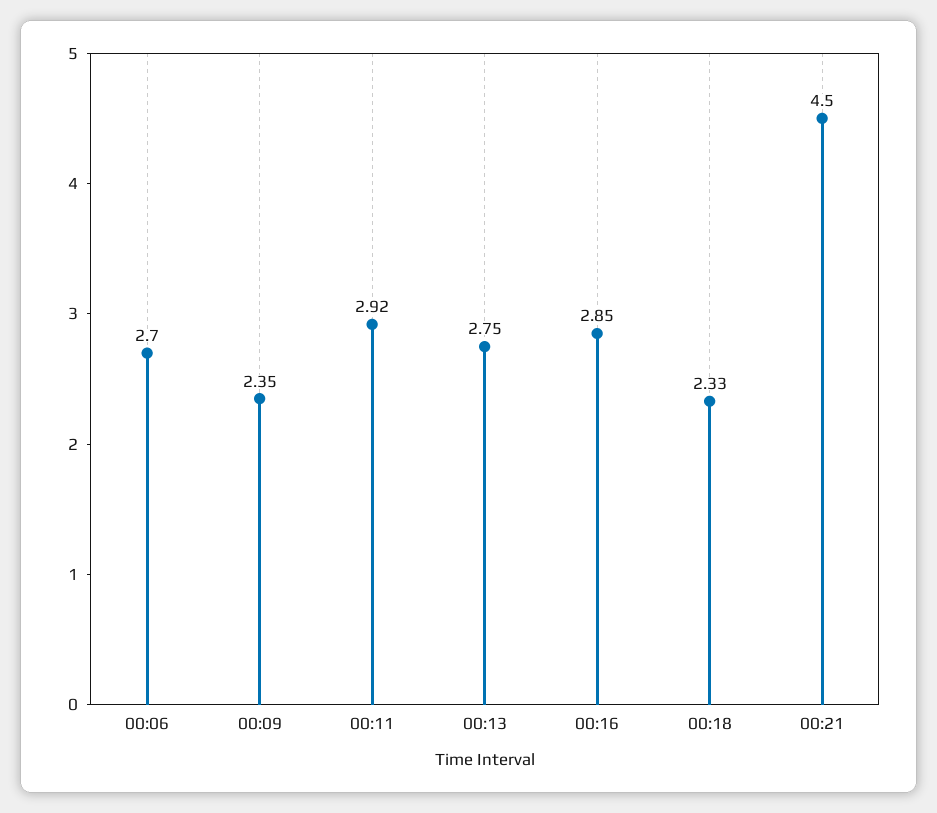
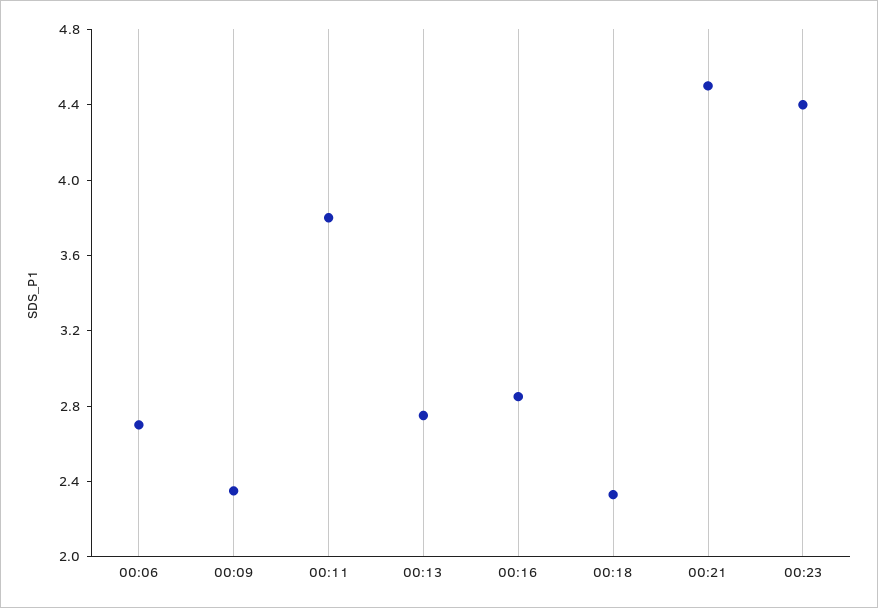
00:11: 2.92 -> 3.8
00:23: none -> 4.4

